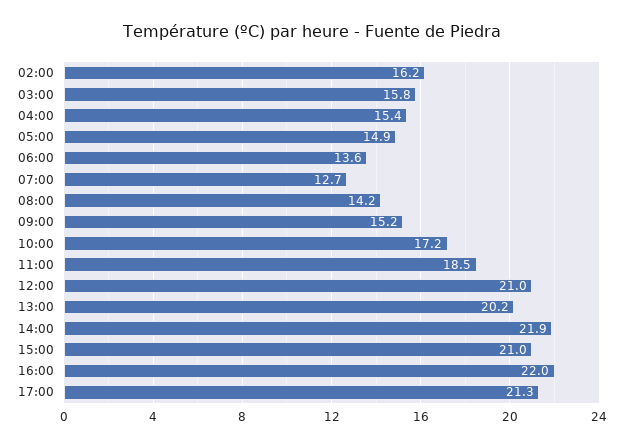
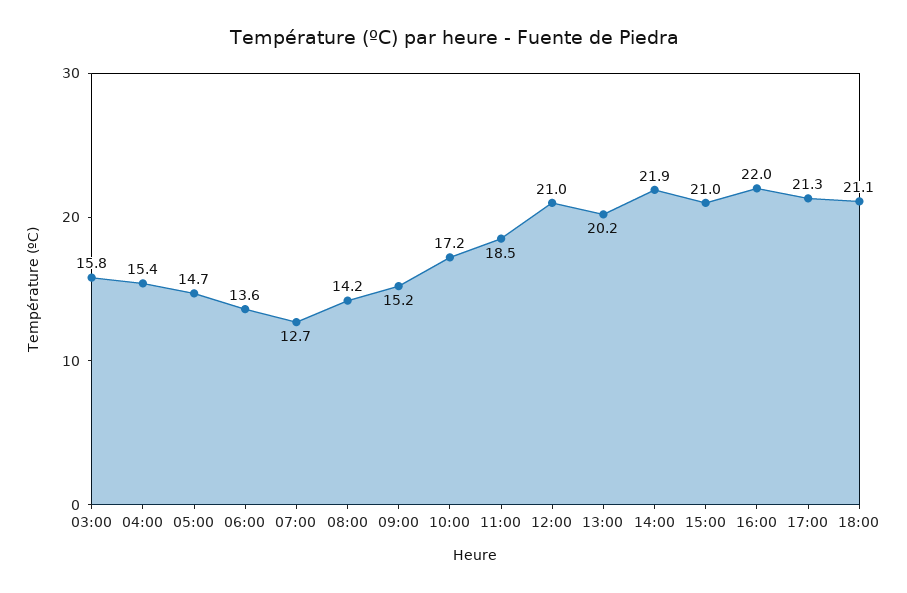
02:00: 16.2 -> none
05:00: 14.9 -> 14.7
18:00: none -> 21.1

